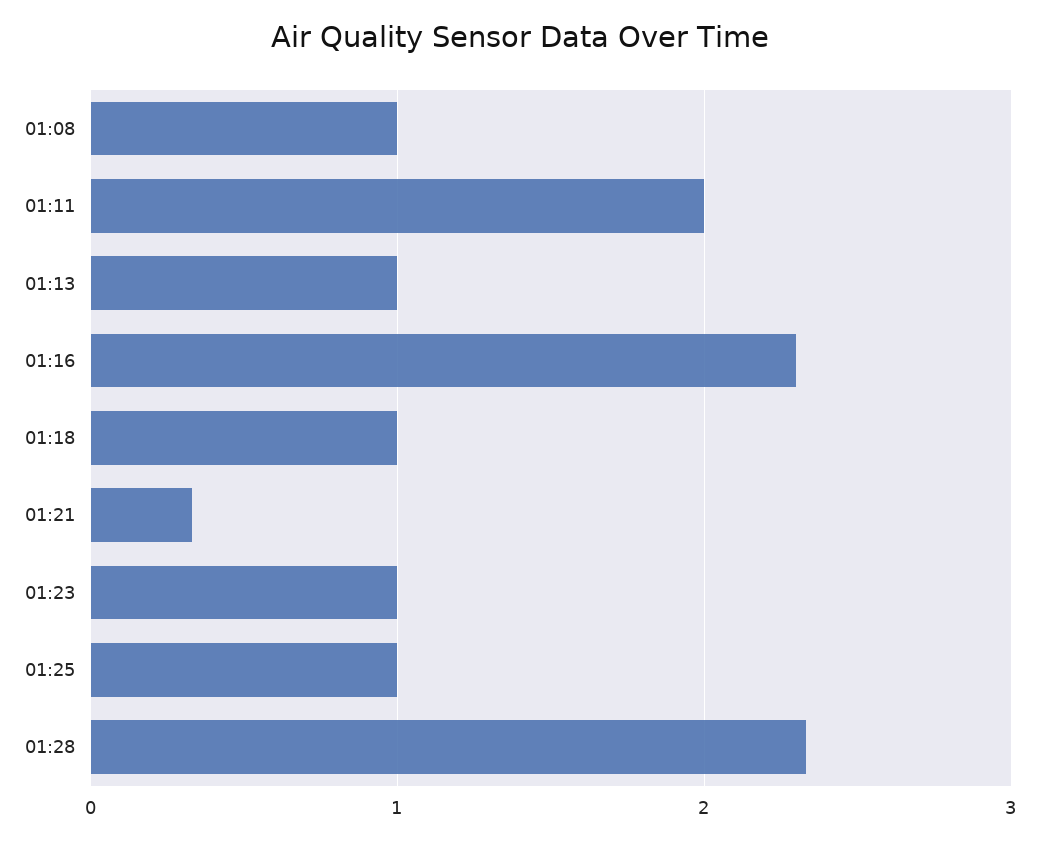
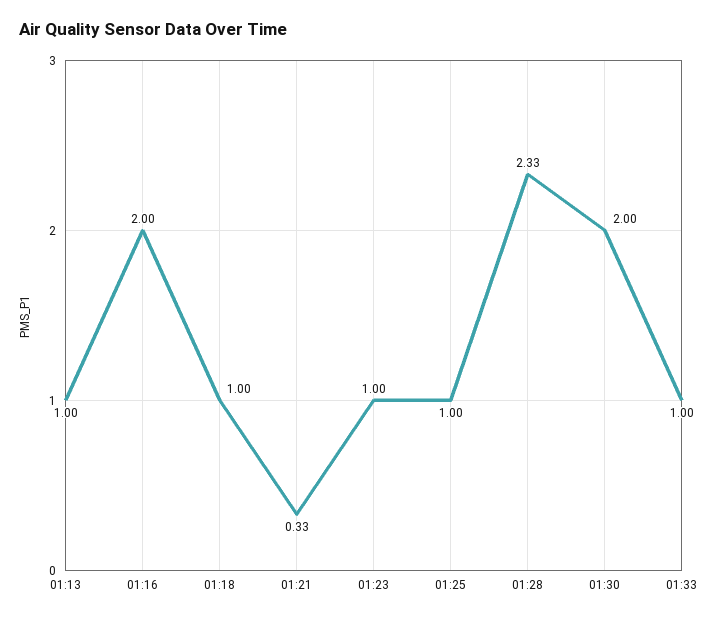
01:08: 1 -> none
01:11: 2 -> none
01:16: 2.3 -> 2
01:30: none -> 2
01:33: none -> 1

